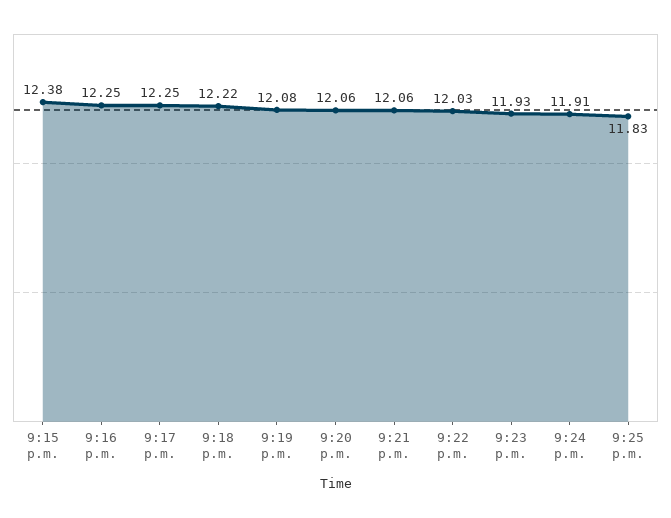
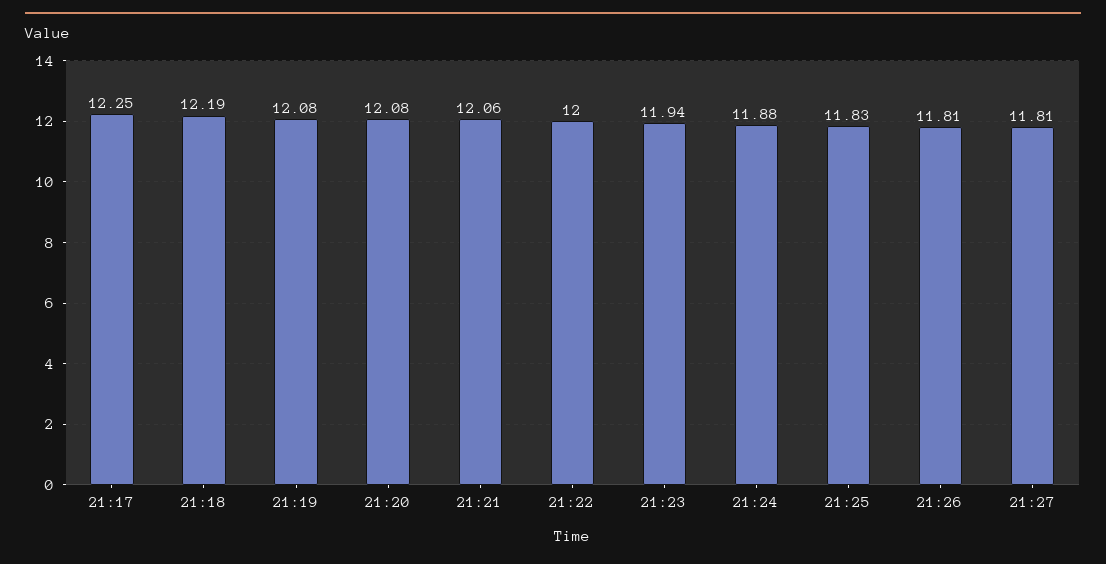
9:15 p.m.: 12.38 -> none
9:16 p.m.: 12.25 -> none
9:18 p.m.: 12.22 -> 12.19
9:20 p.m.: 12.06 -> 12.08
9:22 p.m.: 12.03 -> 12
9:23 p.m.: 11.93 -> 11.94
9:24 p.m.: 11.91 -> 11.88
21:26: none -> 11.81
21:27: none -> 11.81

